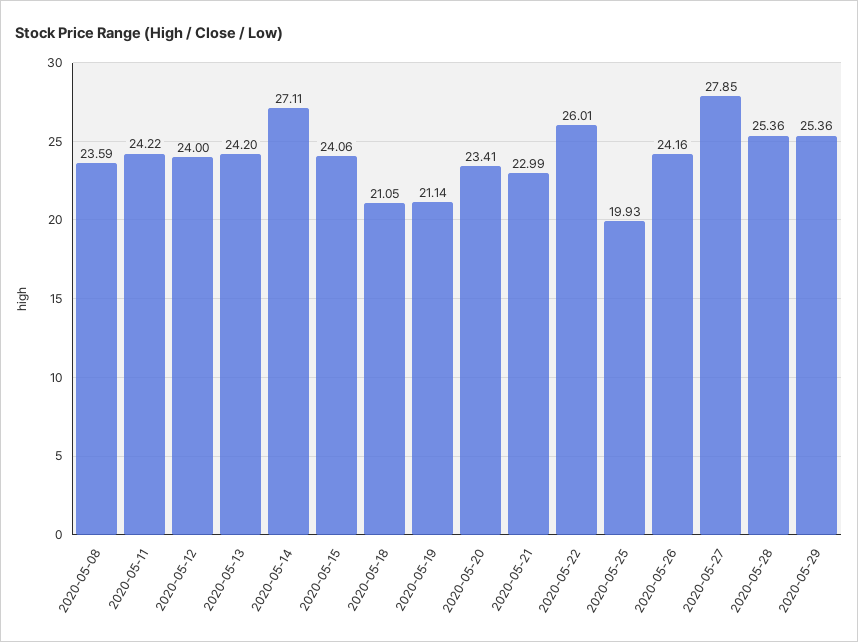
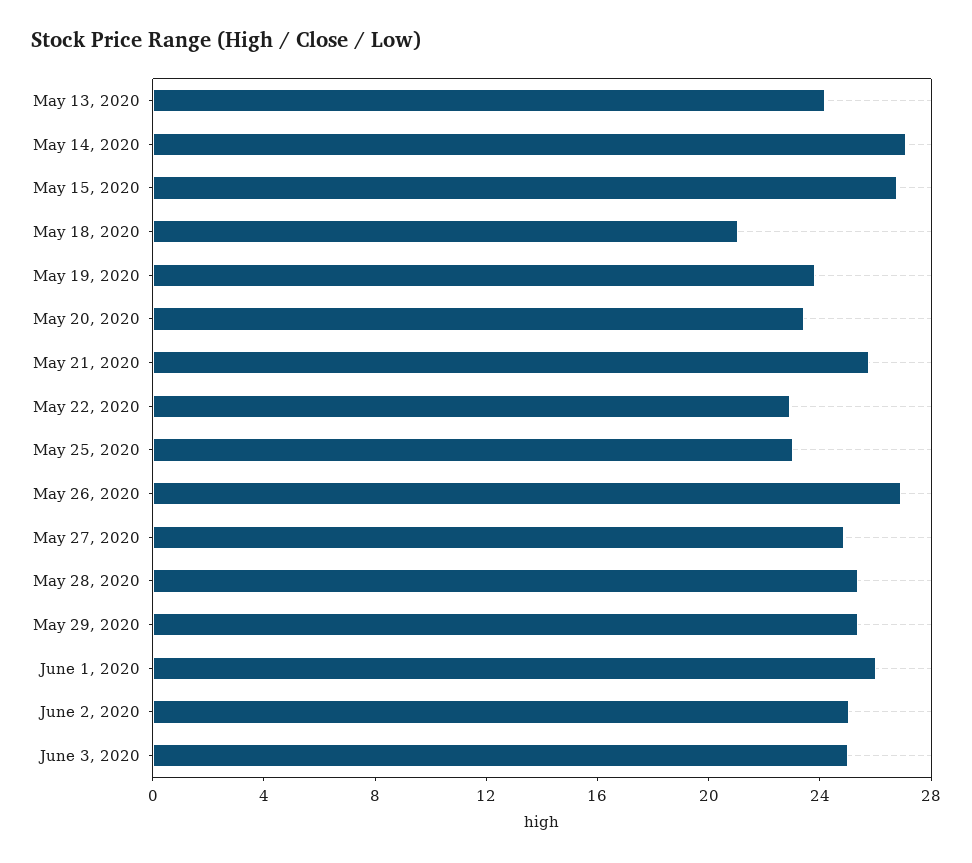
2020-05-08: 23.59 -> none
2020-05-11: 24.22 -> none
2020-05-12: 24 -> none
2020-05-15: 24.06 -> 27
2020-05-19: 21.14 -> 24
2020-05-21: 22.99 -> 26
2020-05-22: 26.01 -> 23
2020-05-25: 19.93 -> 23
2020-05-26: 24.16 -> 27
2020-05-27: 27.85 -> 25
June 1, 2020: none -> 26
June 2, 2020: none -> 25
June 3, 2020: none -> 25

